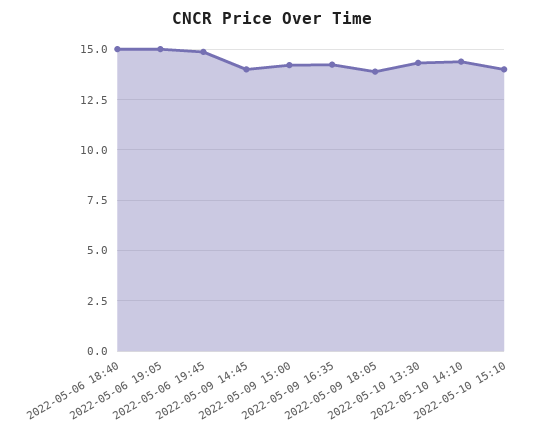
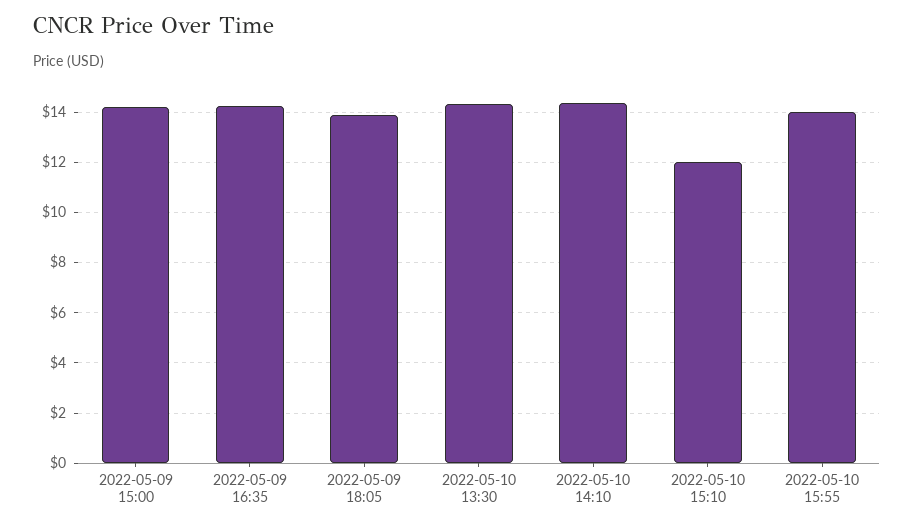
2022-05-06 18:40: 15 -> none
2022-05-06 19:05: 15 -> none
2022-05-06 19:45: 15 -> none
2022-05-09 14:45: 14 -> none
2022-05-10 15:10: 14 -> 12
2022-05-10 15:55: none -> 14

